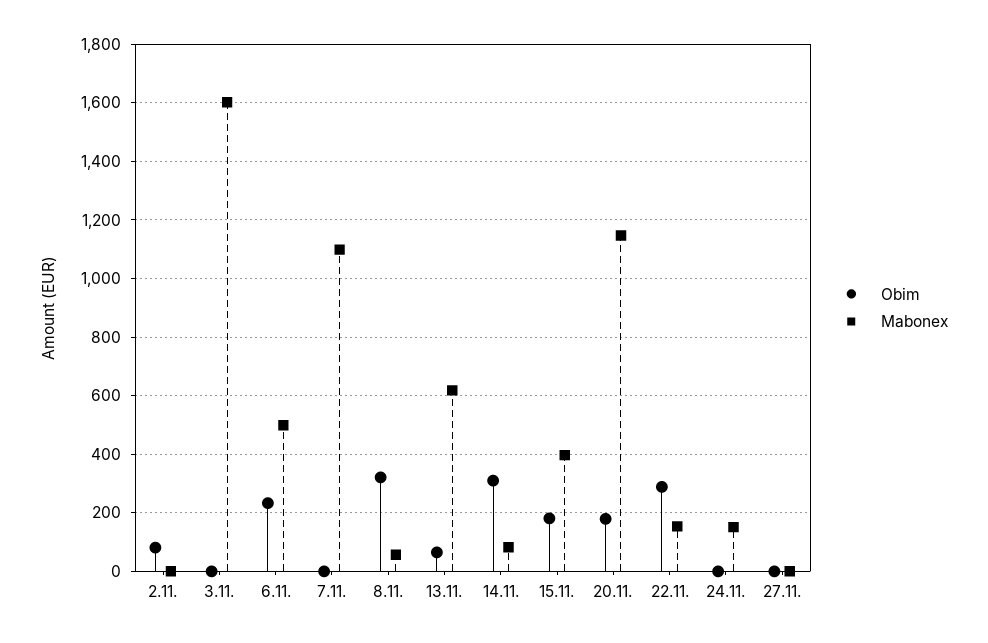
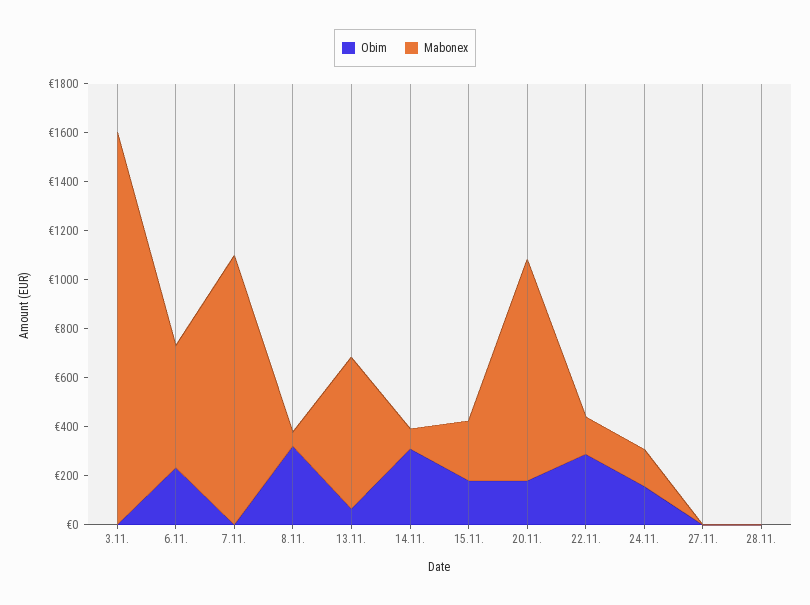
Obim, 2.11.: 75 -> none
Mabonex, 2.11.: 0 -> none
Mabonex, 15.11.: 400 -> 250
Mabonex, 20.11.: 1150 -> 900
Obim, 24.11.: 0 -> 150
Obim, 28.11.: none -> 0
Mabonex, 28.11.: none -> 0

